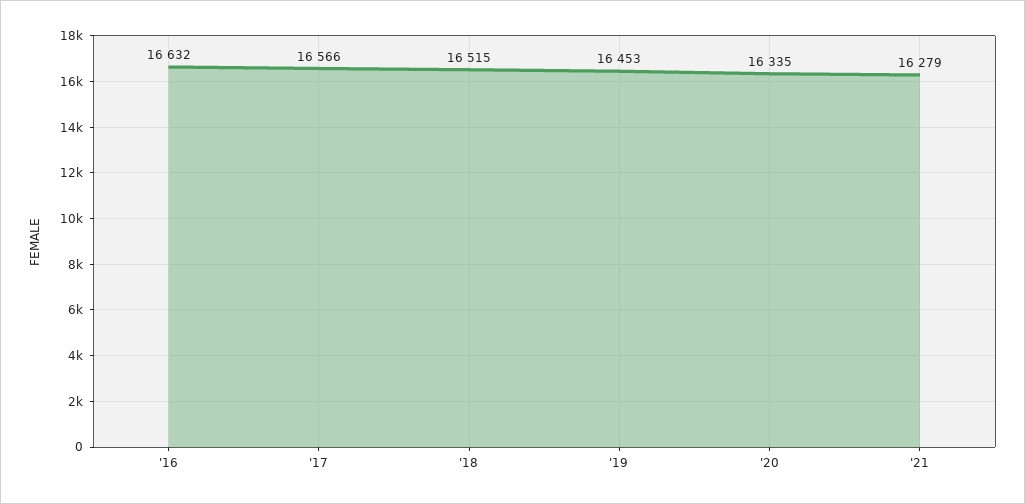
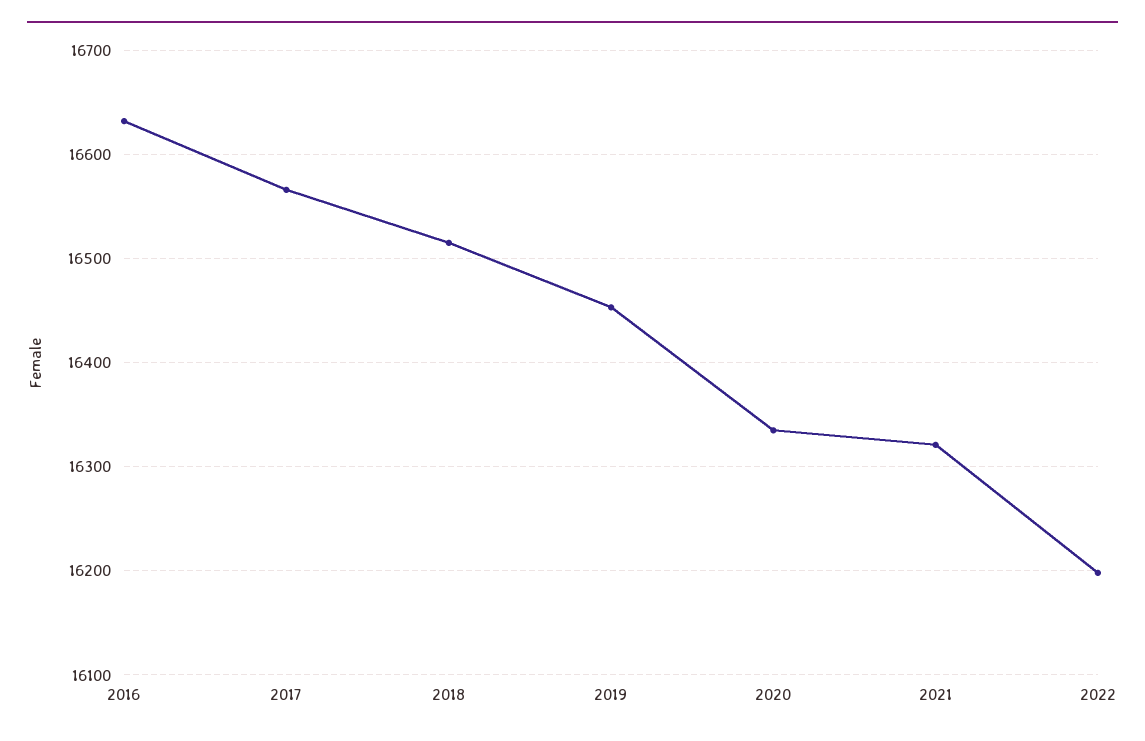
'21: 16279 -> 16320
2022: none -> 16200

